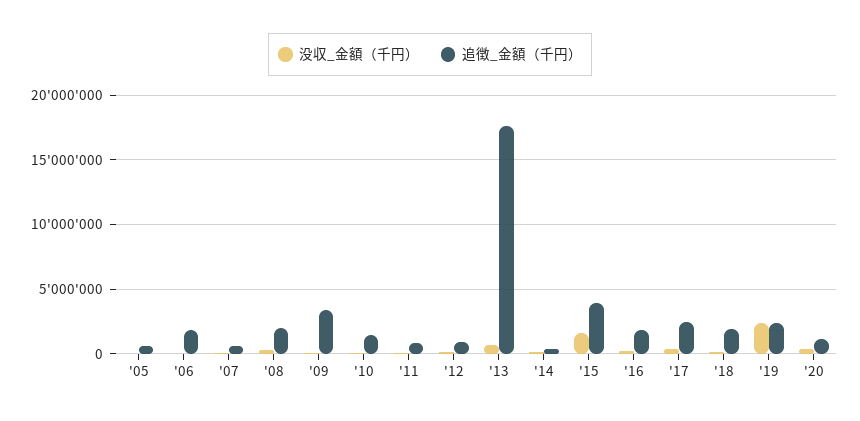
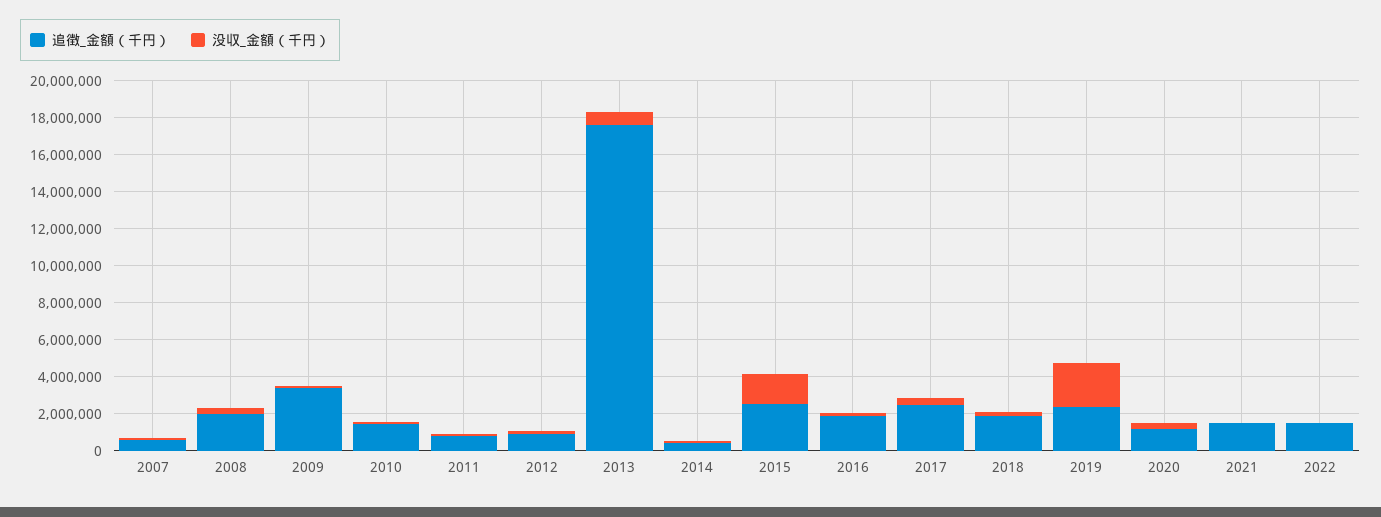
没収_金額（千円）, '05: 0 -> none
追徴_金額（千円）, '05: 500000 -> none
没収_金額（千円）, '06: 0 -> none
追徴_金額（千円）, '06: 2000000 -> none
追徴_金額（千円）, '15: 4000000 -> 2500000
追徴_金額（千円）, 2021: none -> 1500000
没収_金額（千円）, 2021: none -> 0
追徴_金額（千円）, 2022: none -> 1500000
没収_金額（千円）, 2022: none -> 0

